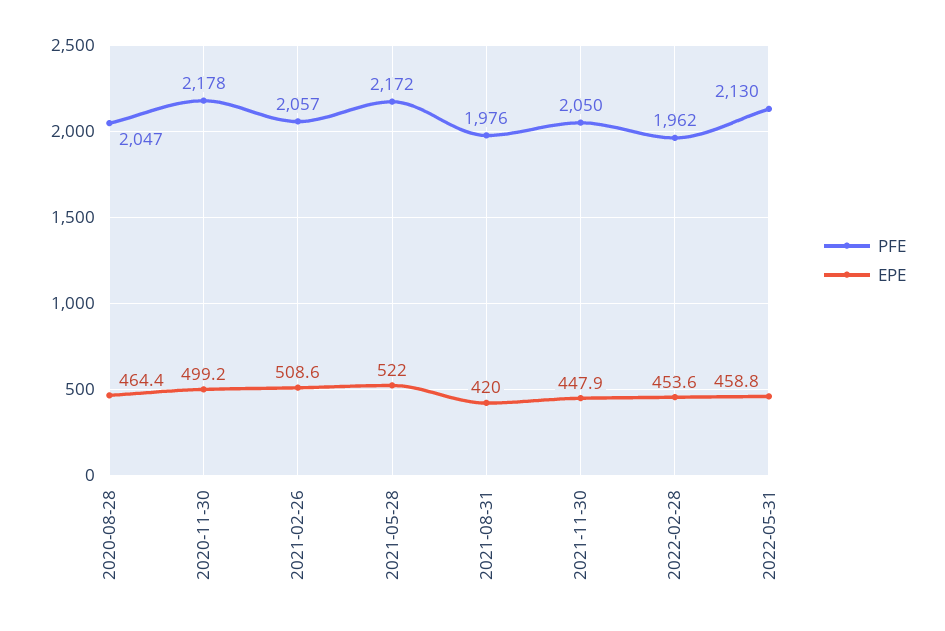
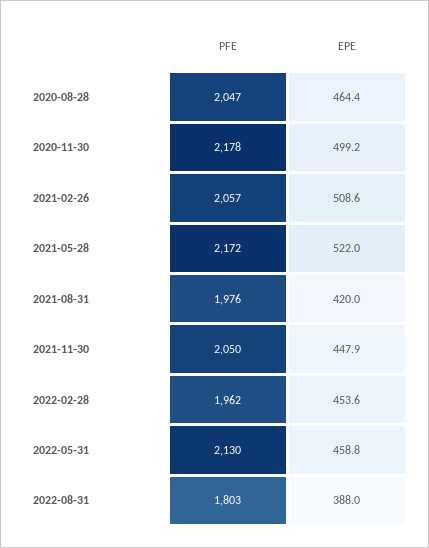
PFE, 2022-08-31: none -> 1803
EPE, 2022-08-31: none -> 388

